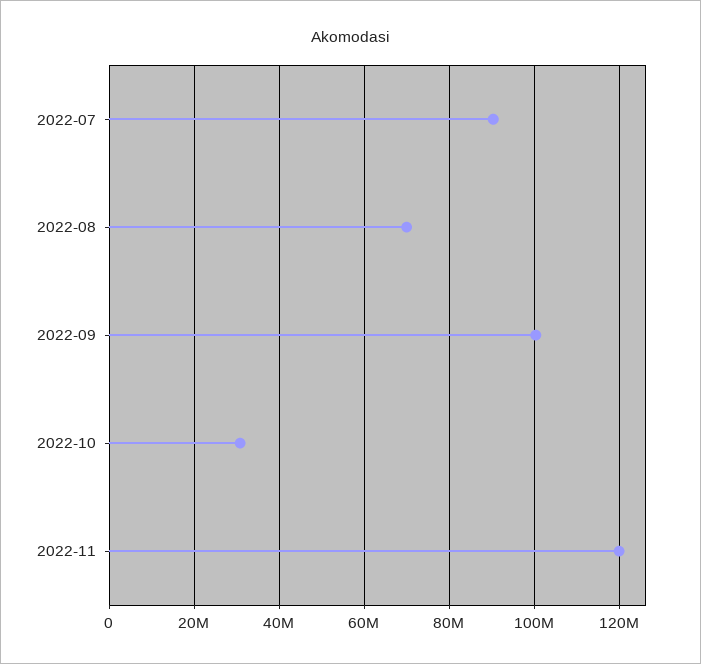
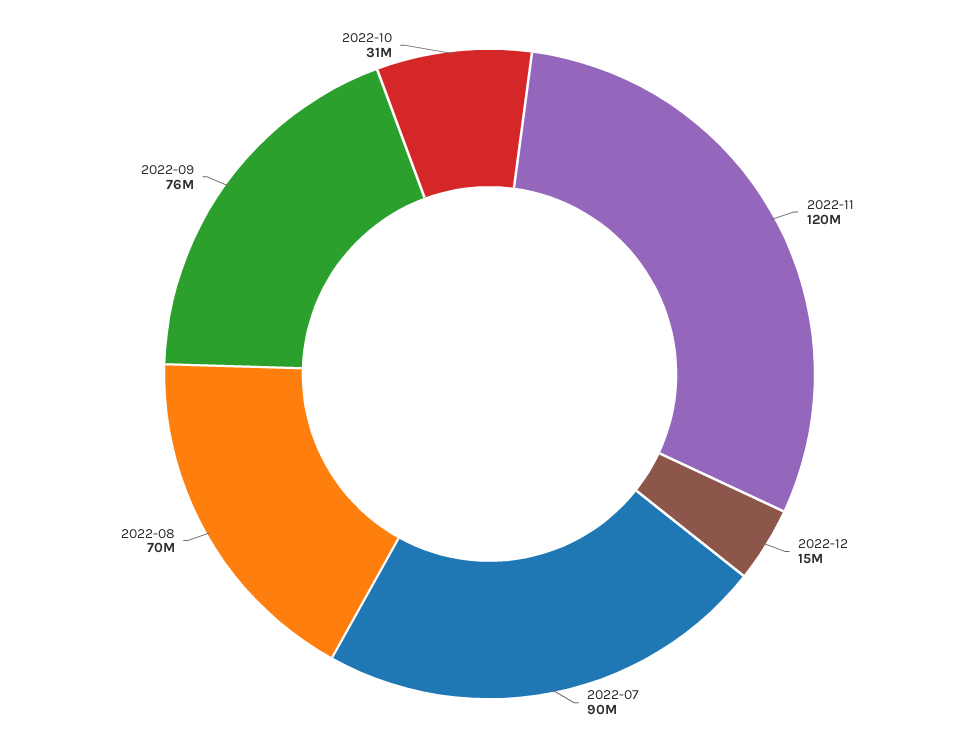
2022-09: 100000000 -> 76000000
2022-12: none -> 15000000

